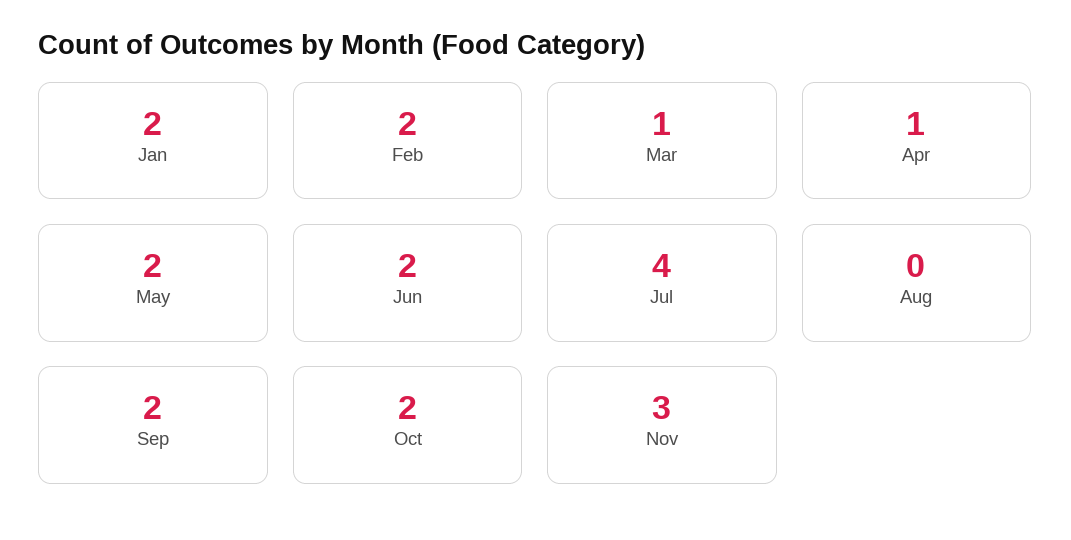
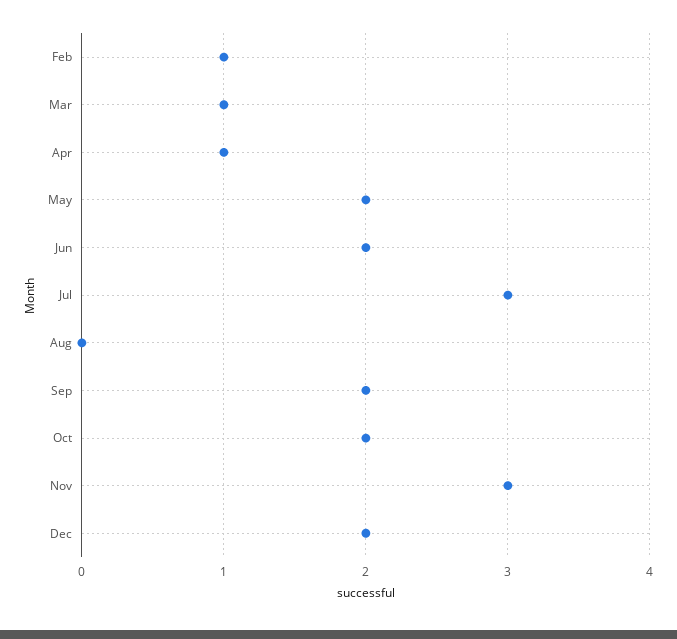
Jan: 2 -> none
Feb: 2 -> 1
Jul: 4 -> 3
Dec: none -> 2

